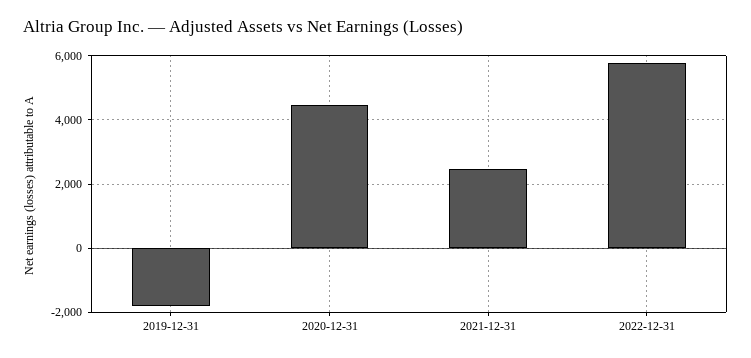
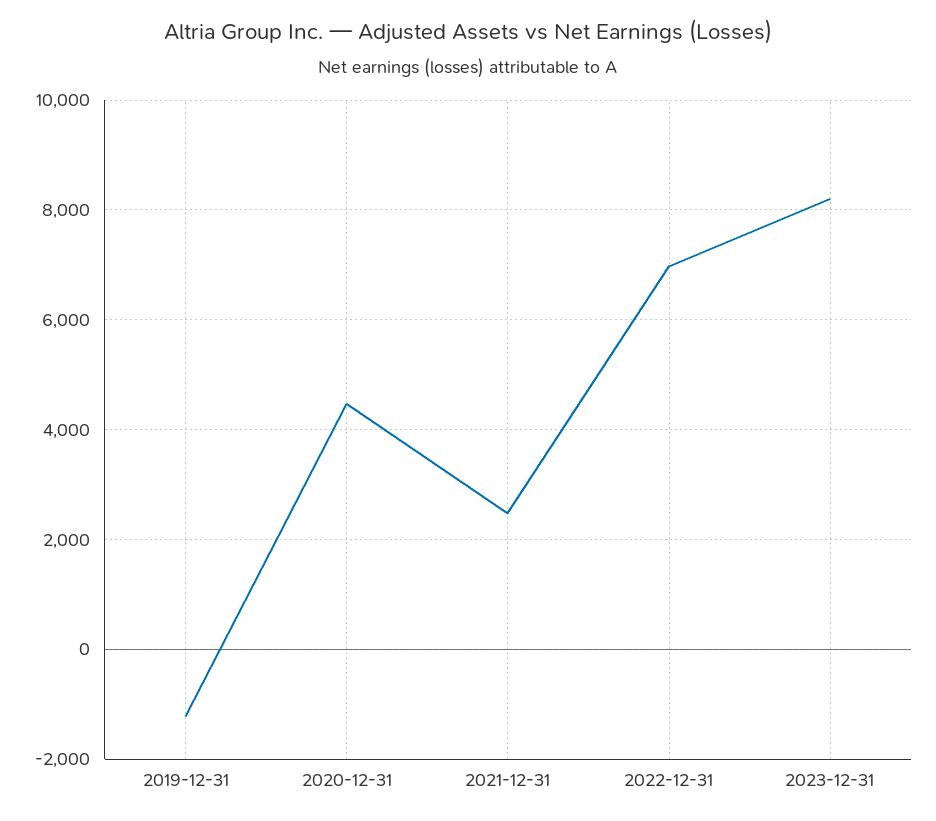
2019-12-31: -1800 -> -1200
2022-12-31: 5800 -> 7000
2023-12-31: none -> 8200

